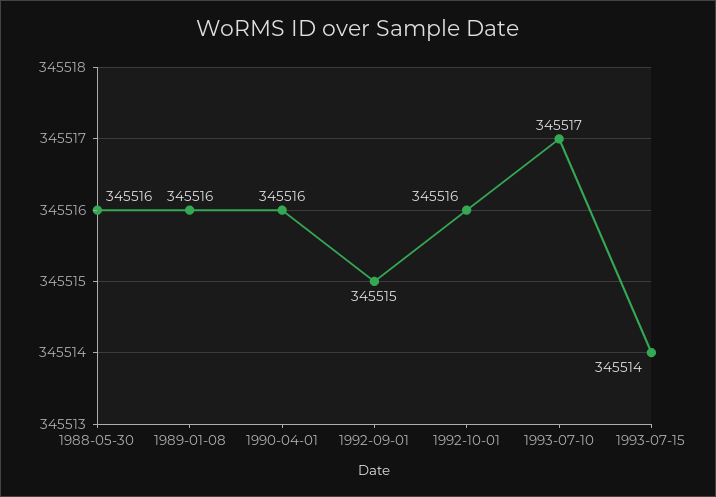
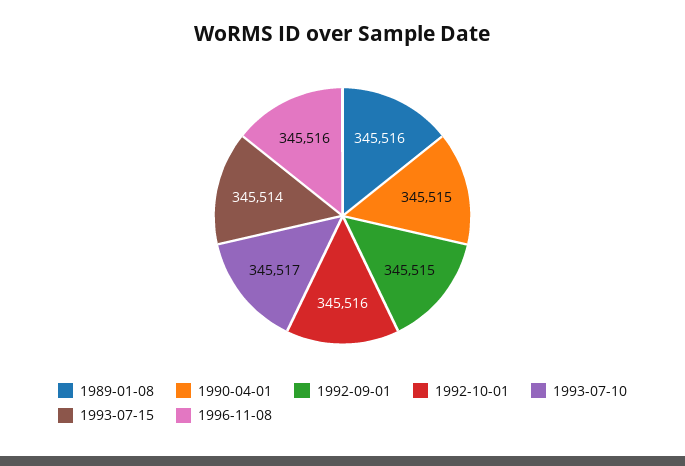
1988-05-30: 345516 -> none
1990-04-01: 345516 -> 345515
1996-11-08: none -> 345516

